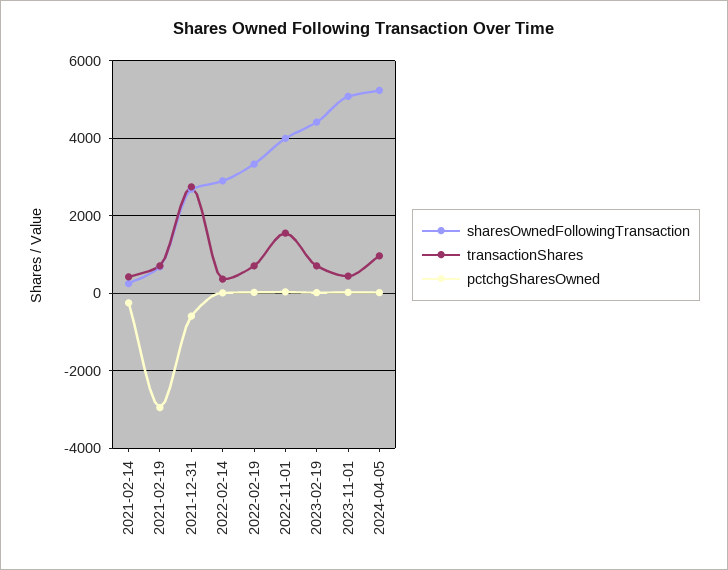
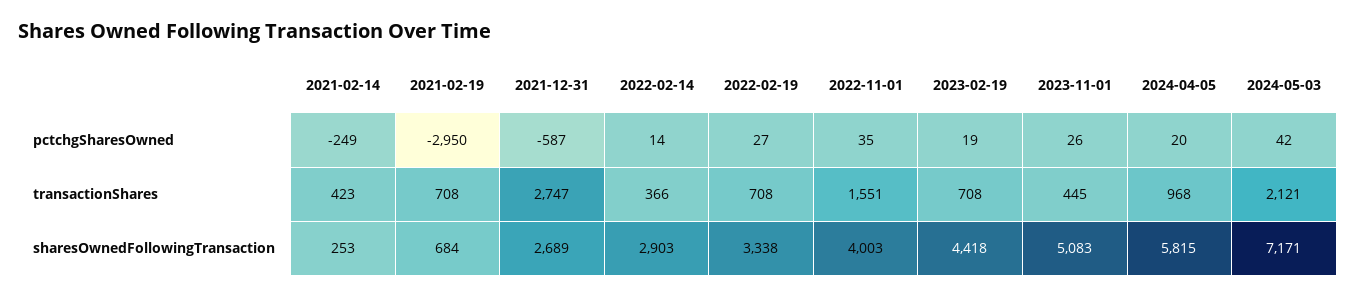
sharesOwnedFollowingTransaction, 2024-04-05: 5200 -> 5815
pctchgSharesOwned, 2024-05-03: none -> 42
transactionShares, 2024-05-03: none -> 2121
sharesOwnedFollowingTransaction, 2024-05-03: none -> 7171

